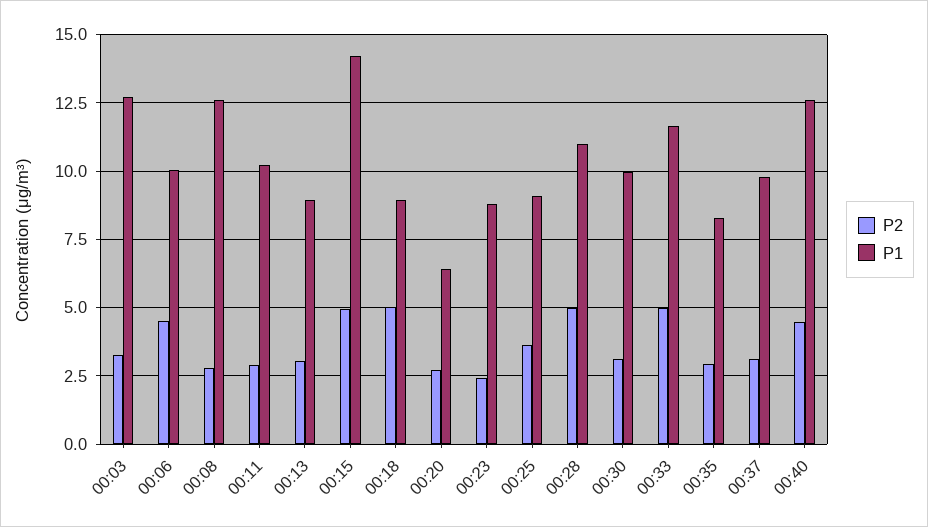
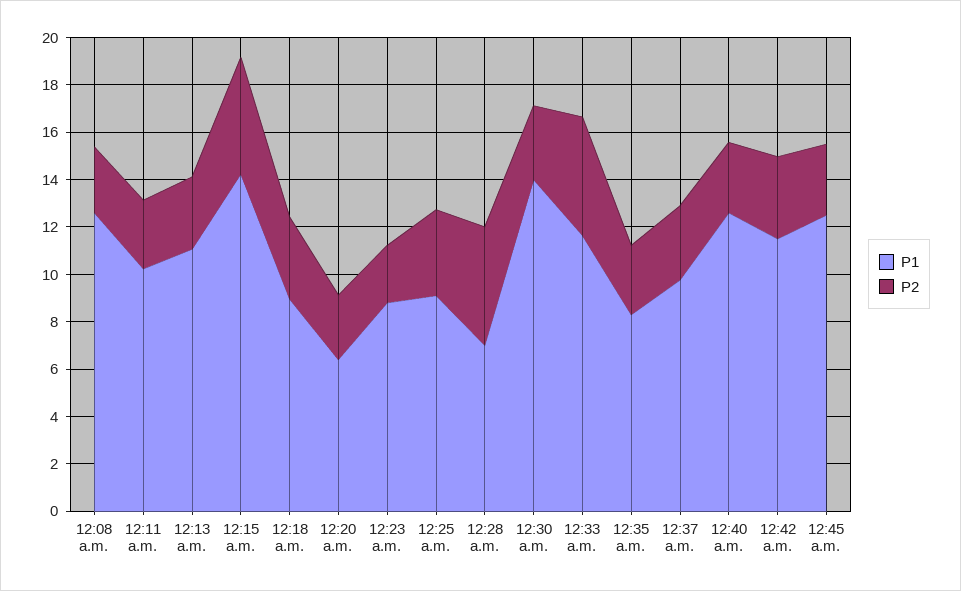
P2, 00:03: 3.25 -> none
P1, 00:03: 12.75 -> none
P2, 00:06: 4.5 -> none
P1, 00:06: 10 -> none
P1, 00:13: 9 -> 11
P2, 00:18: 5 -> 3.5
P1, 00:28: 11 -> 7
P1, 00:30: 10 -> 14
P2, 00:40: 4.5 -> 3
P1, 12:42 a.m.: none -> 11.5
P2, 12:42 a.m.: none -> 3.5
P1, 12:45 a.m.: none -> 12.5
P2, 12:45 a.m.: none -> 3

